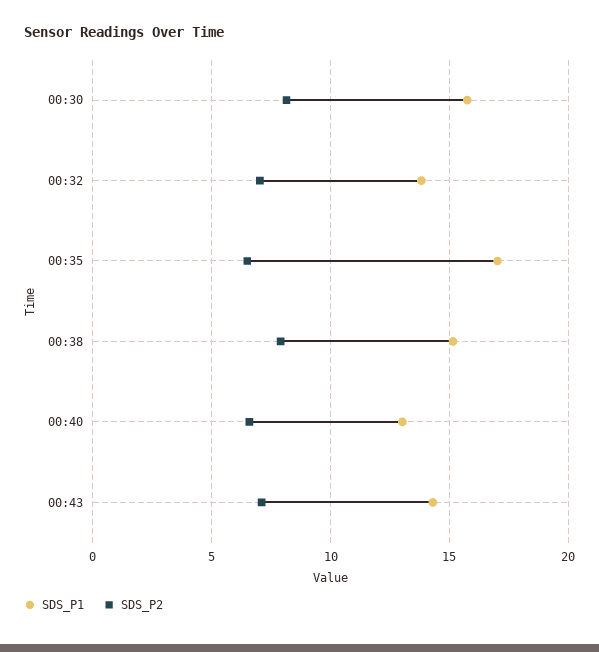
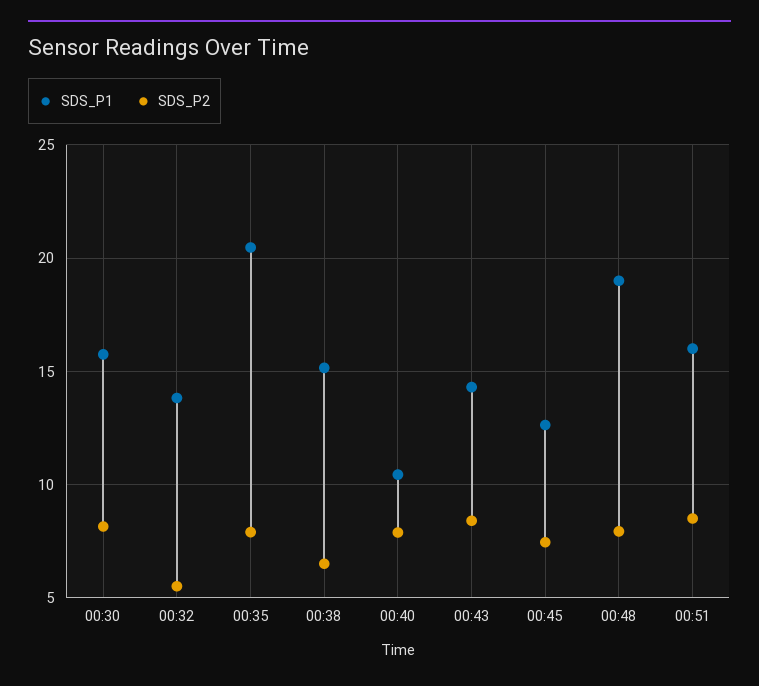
SDS_P2, 00:32: 7 -> 5.5
SDS_P1, 00:35: 17 -> 20.5
SDS_P2, 00:35: 6.5 -> 8
SDS_P2, 00:38: 8 -> 6.5
SDS_P1, 00:40: 13 -> 10.5
SDS_P2, 00:40: 6.5 -> 8
SDS_P2, 00:43: 7 -> 8.5
SDS_P1, 00:45: none -> 12.5
SDS_P2, 00:45: none -> 7.5
SDS_P1, 00:48: none -> 19
SDS_P2, 00:48: none -> 8
SDS_P1, 00:51: none -> 16
SDS_P2, 00:51: none -> 8.5

